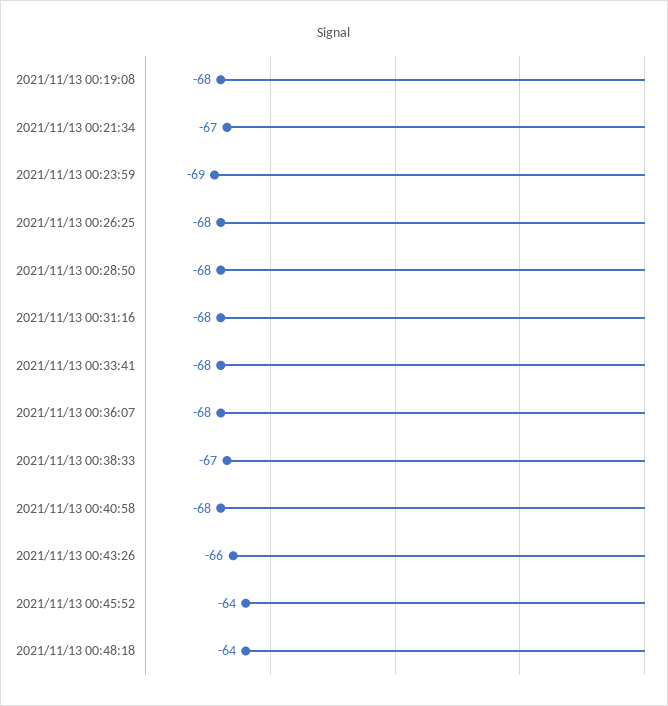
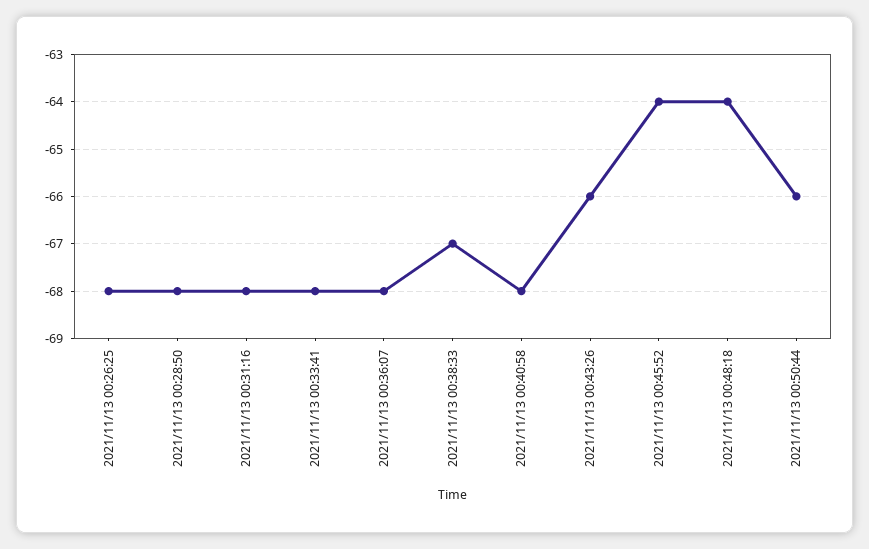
2021/11/13 00:19:08: -68 -> none
2021/11/13 00:21:34: -67 -> none
2021/11/13 00:23:59: -69 -> none
2021/11/13 00:50:44: none -> -66

